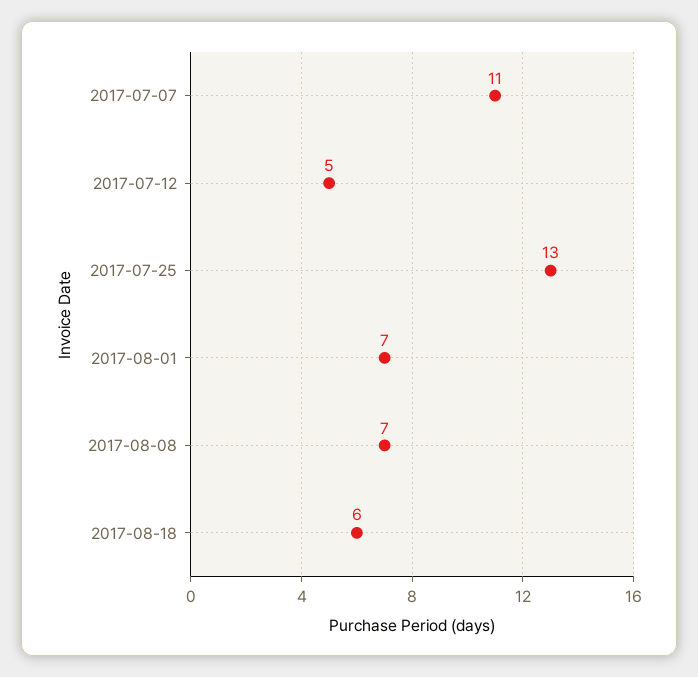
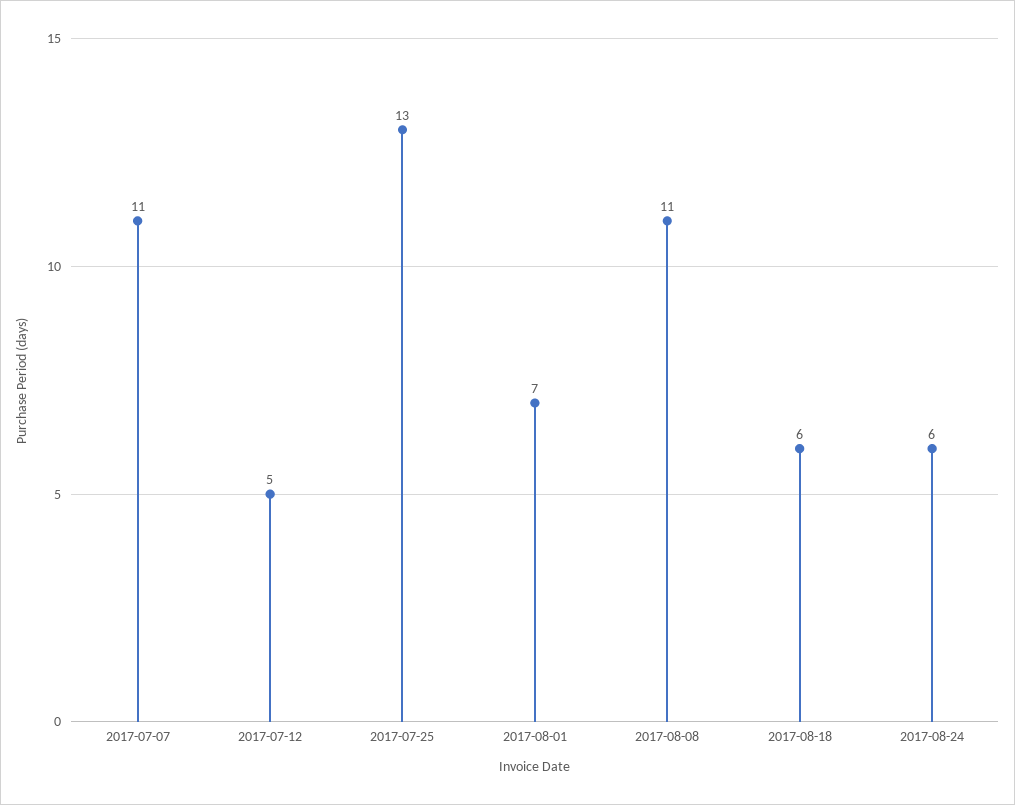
2017-08-08: 7 -> 11
2017-08-24: none -> 6

